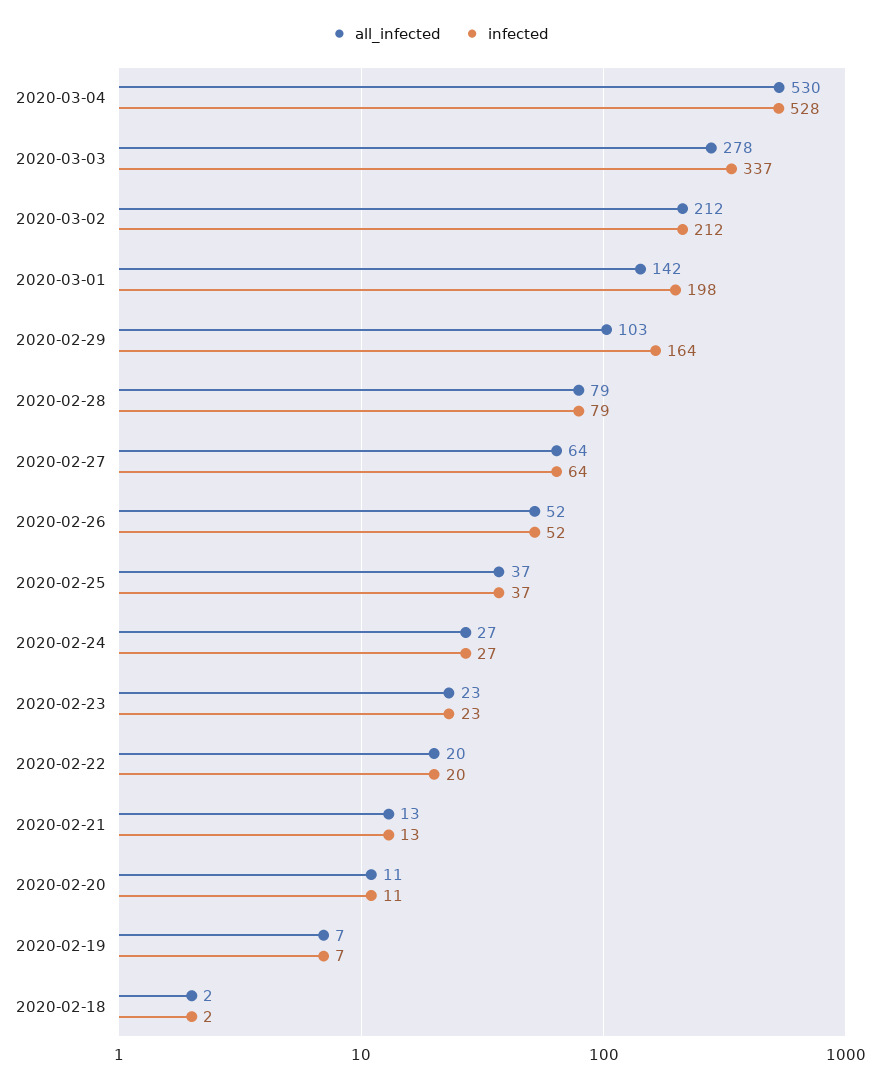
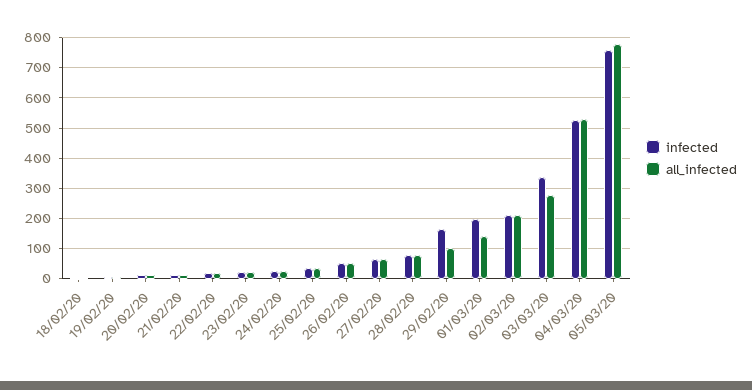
infected, 05/03/20: none -> 760
all_infected, 05/03/20: none -> 780

